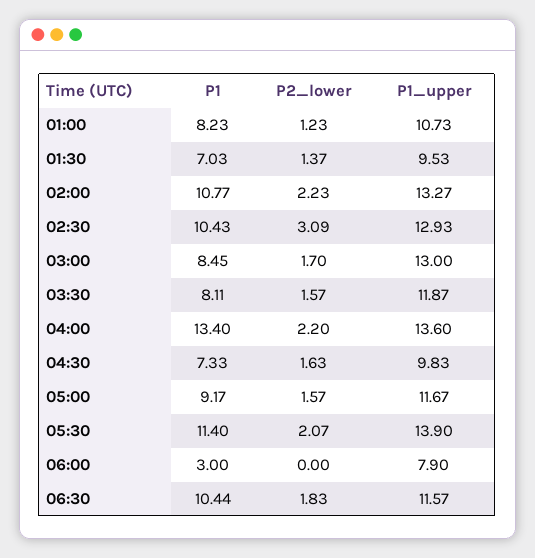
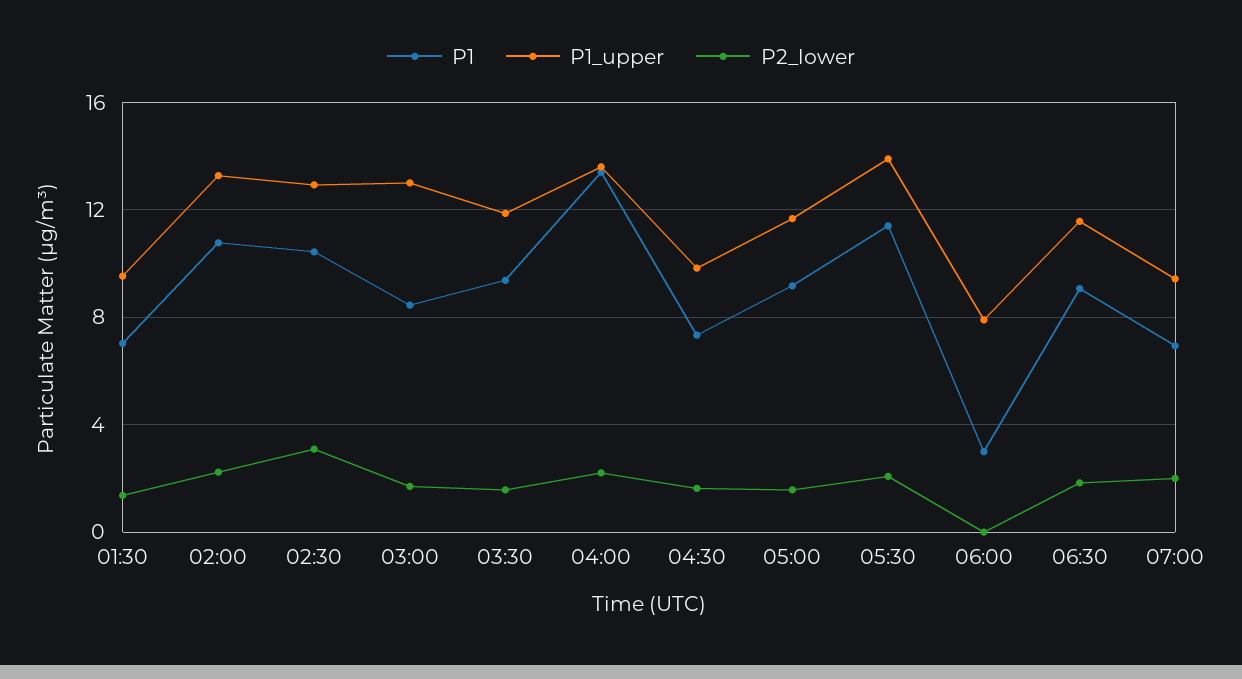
P1, 01:00: 8.23 -> none
P2_lower, 01:00: 1.23 -> none
P1_upper, 01:00: 10.73 -> none
P1, 03:30: 8.11 -> 9.5
P1, 06:30: 10.44 -> 9
P1, 07:00: none -> 7
P1_upper, 07:00: none -> 9.5
P2_lower, 07:00: none -> 2

